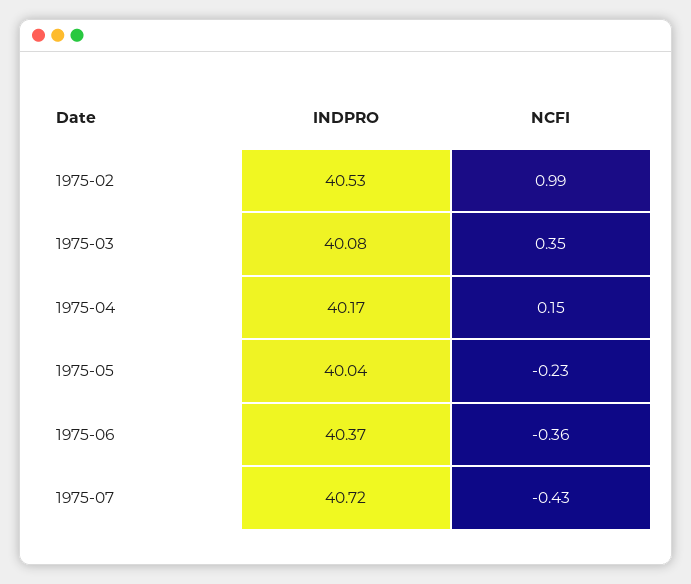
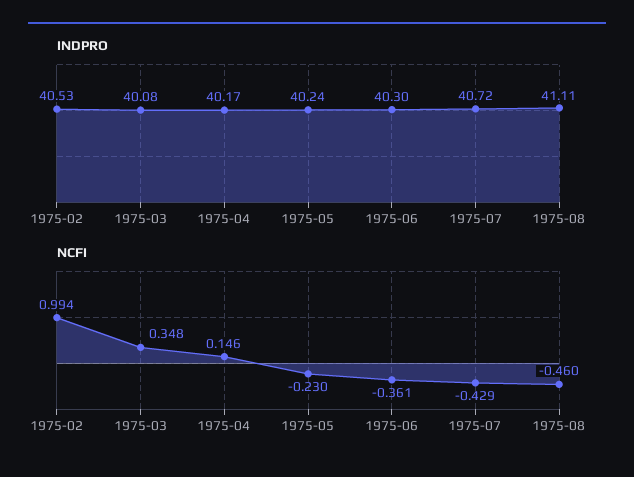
INDPRO, 1975-05: 40.04 -> 40.24
INDPRO, 1975-06: 40.37 -> 40.3
INDPRO, 1975-08: none -> 41.11
NCFI, 1975-08: none -> -0.46

